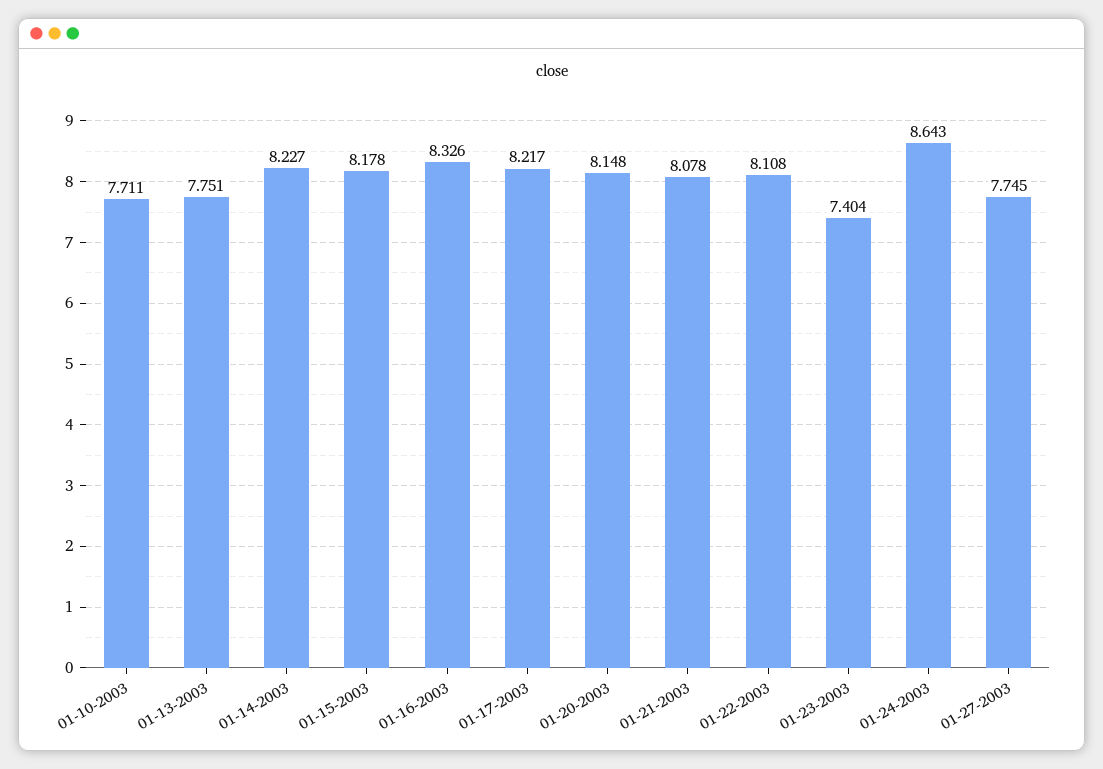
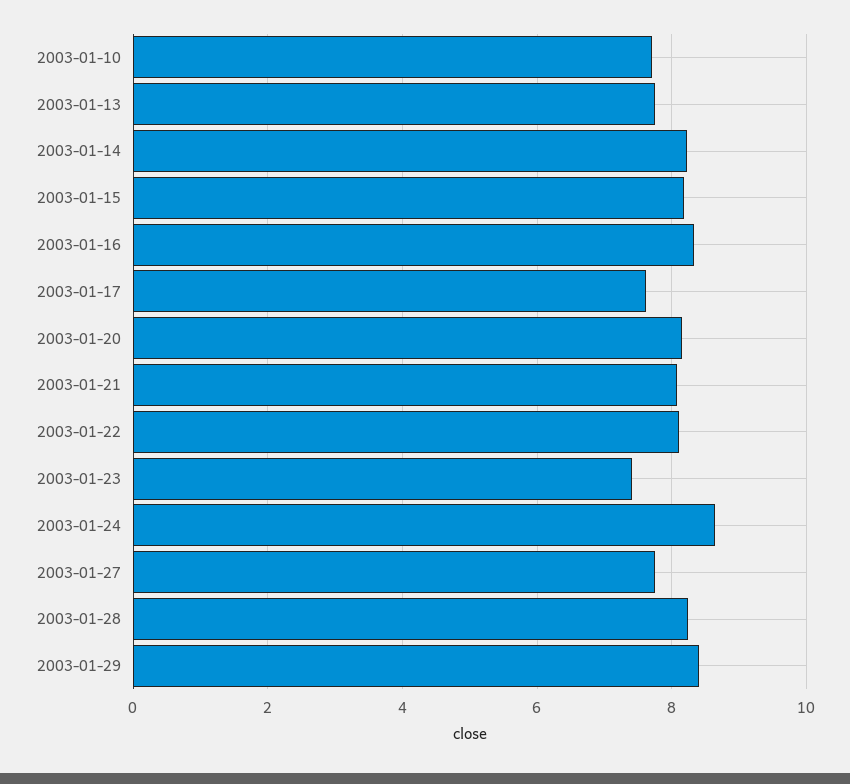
01-17-2003: 8.217 -> 7.6
2003-01-28: none -> 8.2
2003-01-29: none -> 8.4

